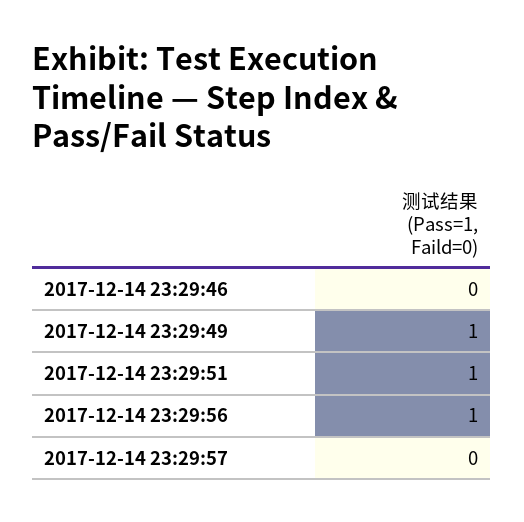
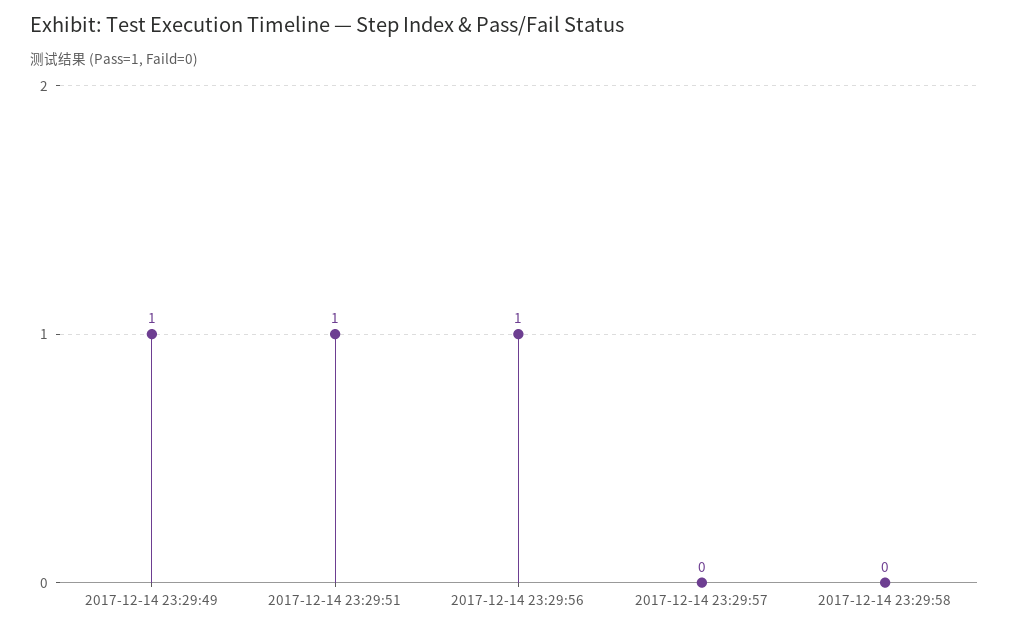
2017-12-14 23:29:46: 0 -> none
2017-12-14 23:29:58: none -> 0

